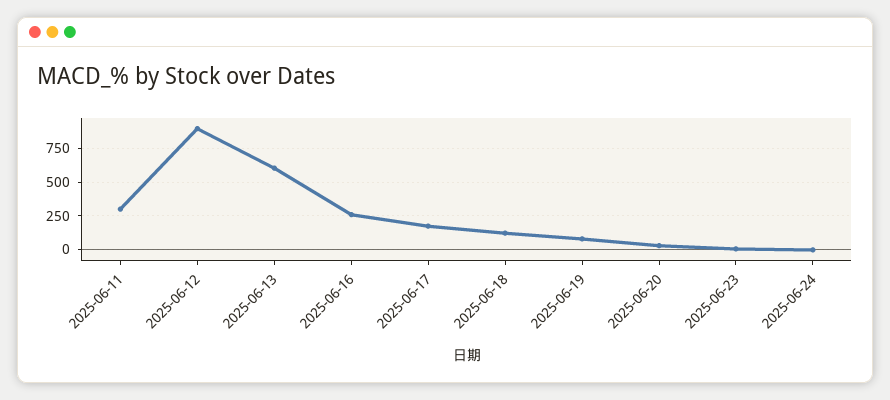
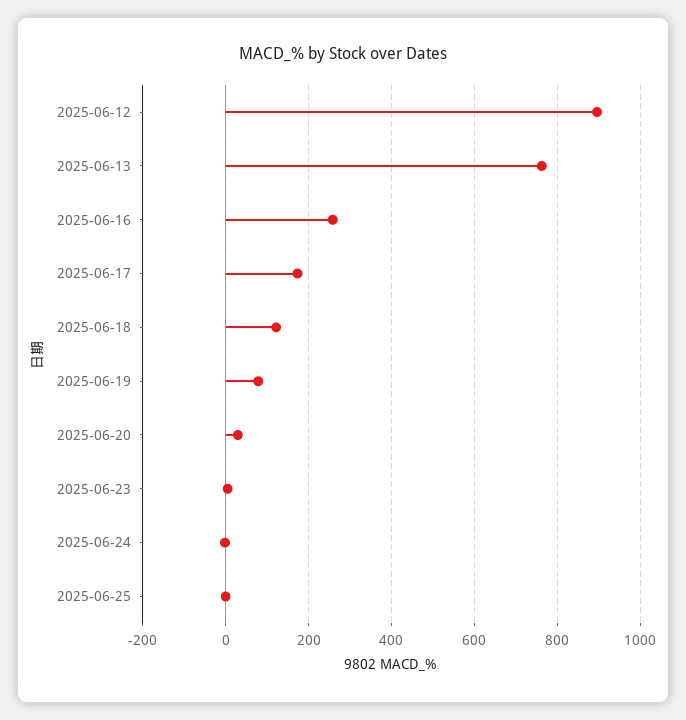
2025-06-11: 300 -> none
2025-06-13: 600 -> 760
2025-06-25: none -> 0

